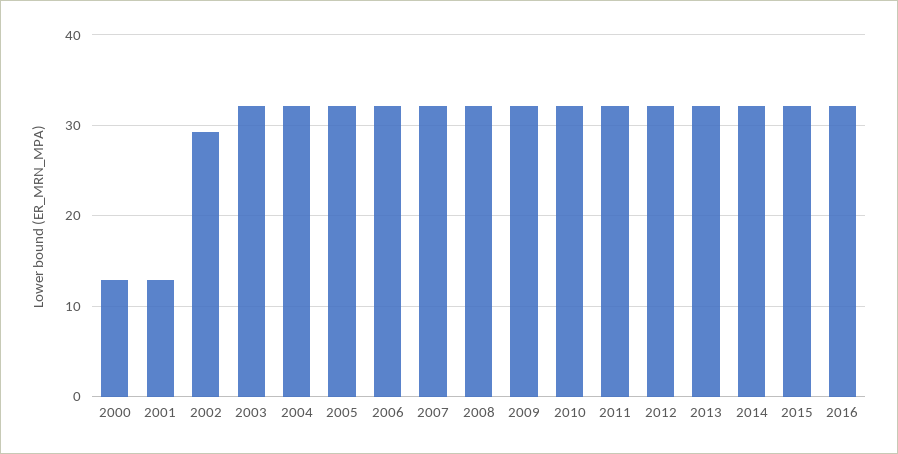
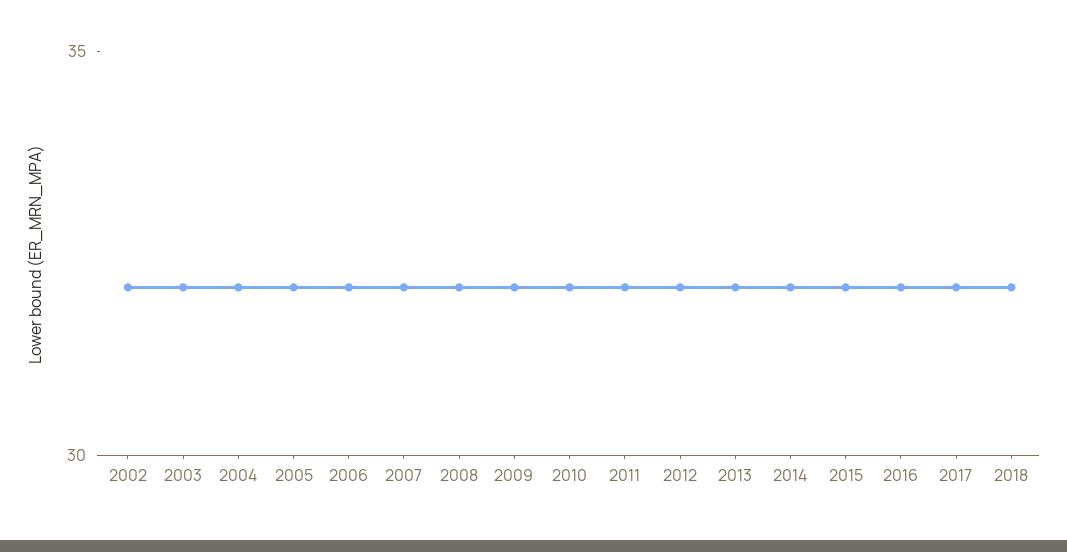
2000: 13 -> none
2001: 13 -> none
2002: 29 -> 32
2017: none -> 32
2018: none -> 32

